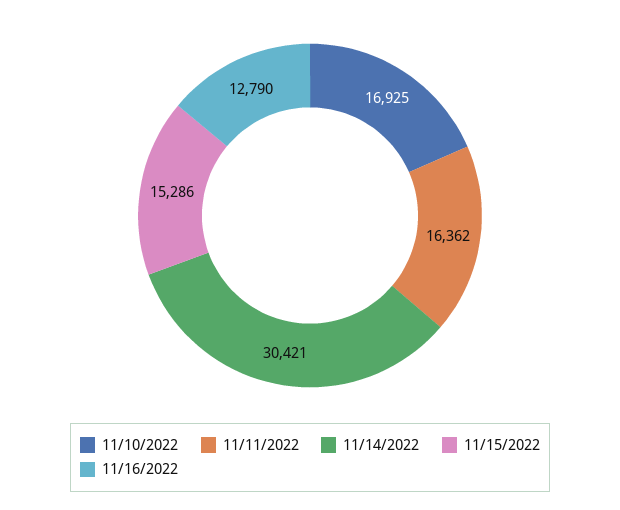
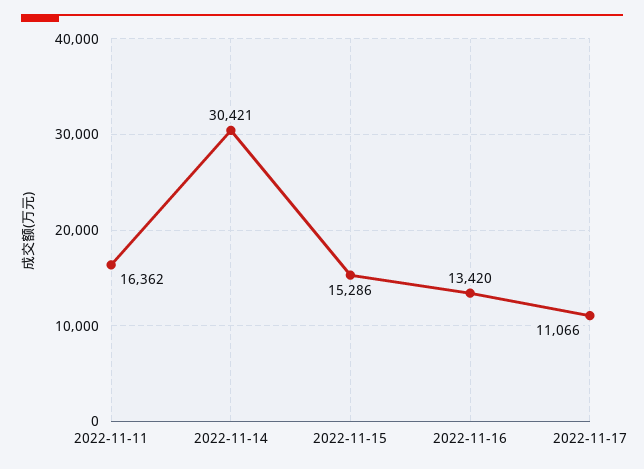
11/10/2022: 16925 -> none
11/16/2022: 12790 -> 13420
2022-11-17: none -> 11066

